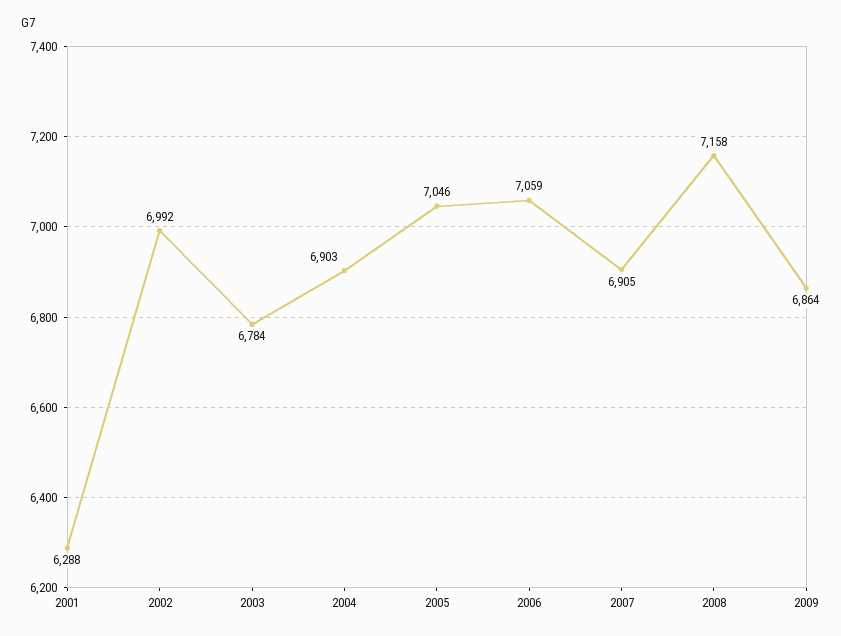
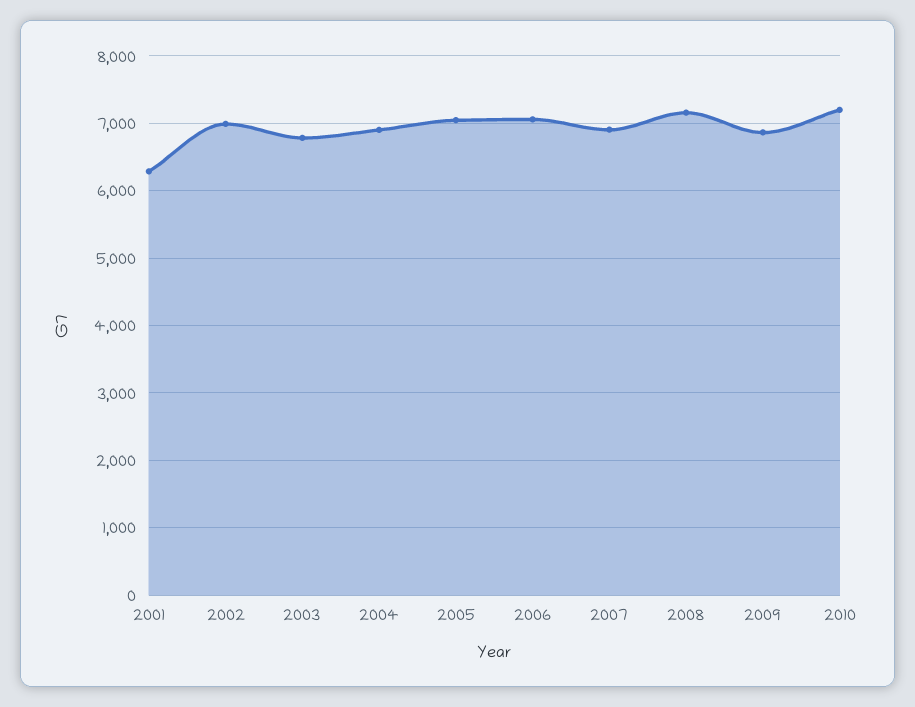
2010: none -> 7200

